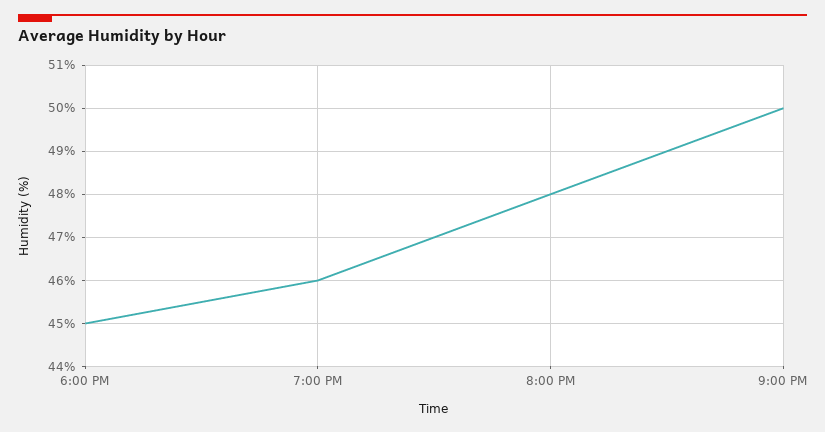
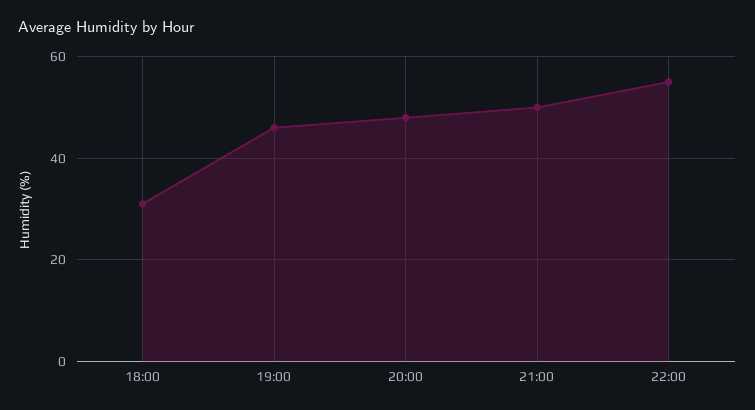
6:00 PM: 45 -> 30
22:00: none -> 55

